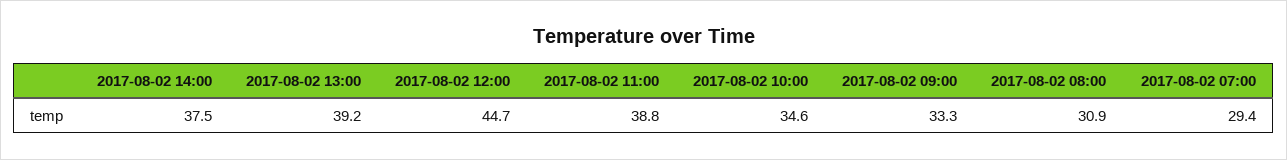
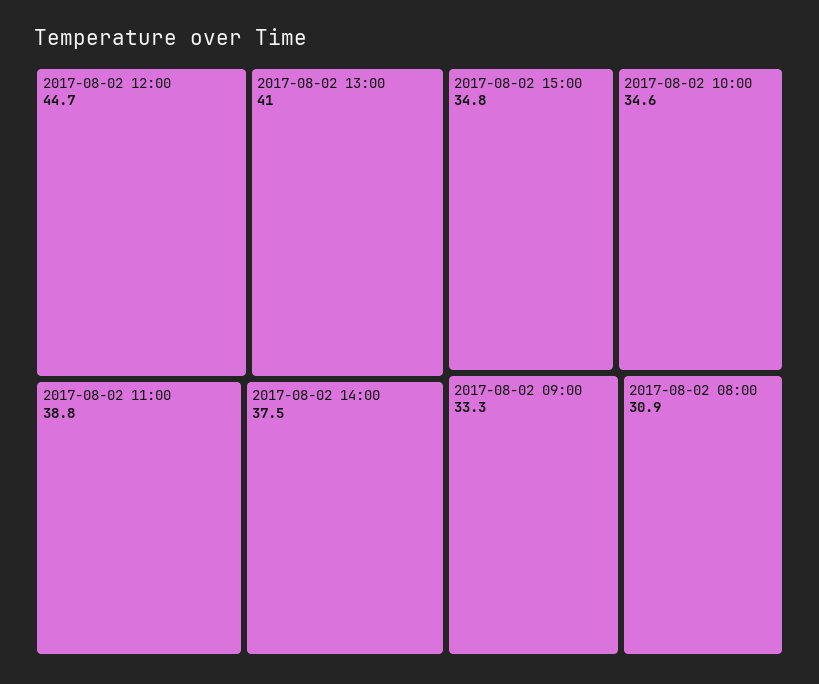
2017-08-02 13:00: 39.2 -> 41
2017-08-02 07:00: 29.4 -> none
2017-08-02 15:00: none -> 34.8

